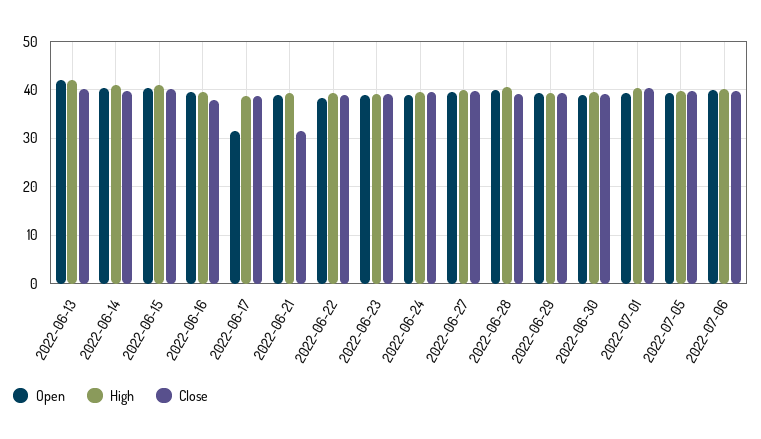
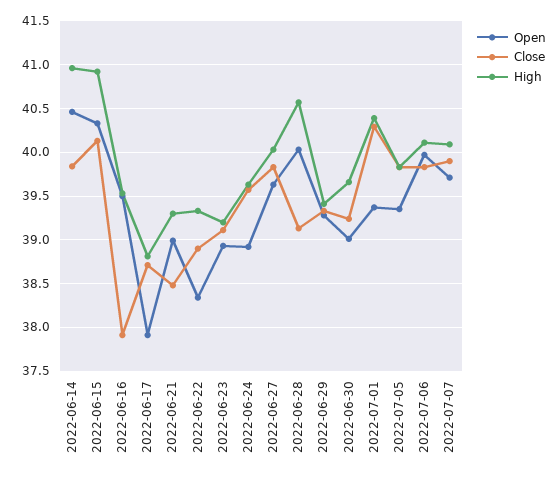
Open, 2022-06-13: 42 -> none
High, 2022-06-13: 42 -> none
Close, 2022-06-13: 40 -> none
Open, 2022-06-17: 32 -> 37.9
Close, 2022-06-21: 32 -> 38.5
Open, 2022-07-07: none -> 39.7
Close, 2022-07-07: none -> 39.9
High, 2022-07-07: none -> 40.1

